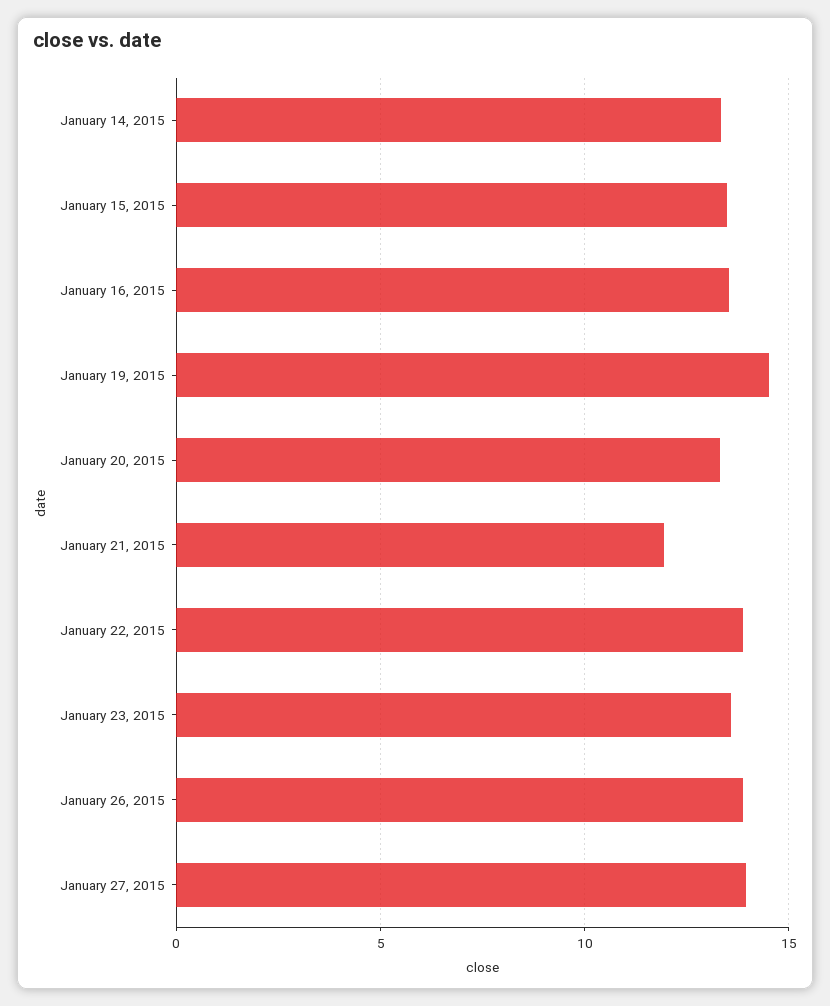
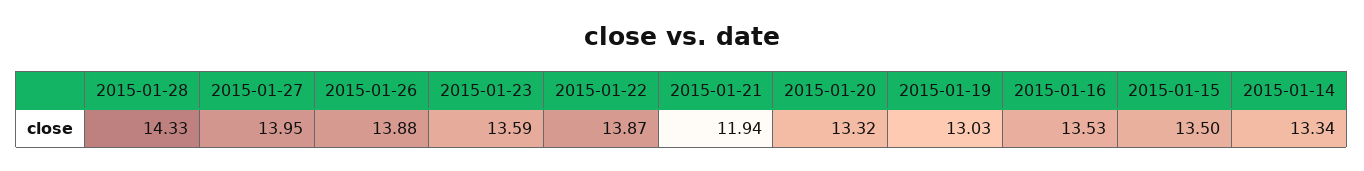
January 19, 2015: 14.5 -> 13.03
2015-01-28: none -> 14.33

